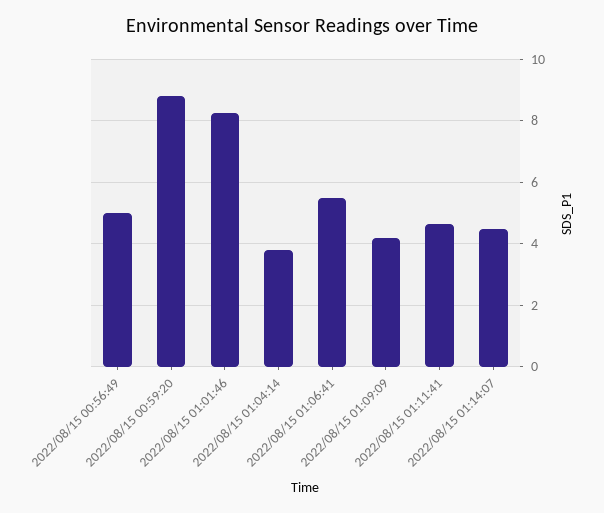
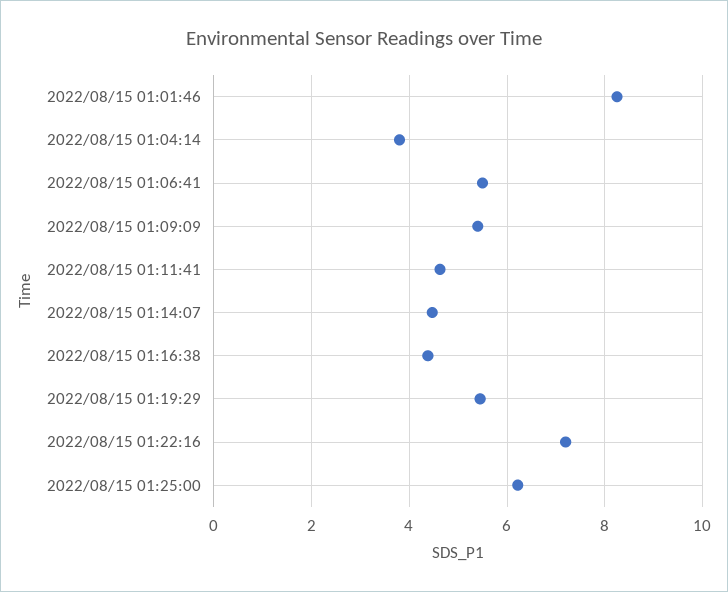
2022/08/15 00:56:49: 5 -> none
2022/08/15 00:59:20: 8.8 -> none
2022/08/15 01:09:09: 4.2 -> 5.4
2022/08/15 01:16:38: none -> 4.4
2022/08/15 01:19:29: none -> 5.4
2022/08/15 01:22:16: none -> 7.2
2022/08/15 01:25:00: none -> 6.2

